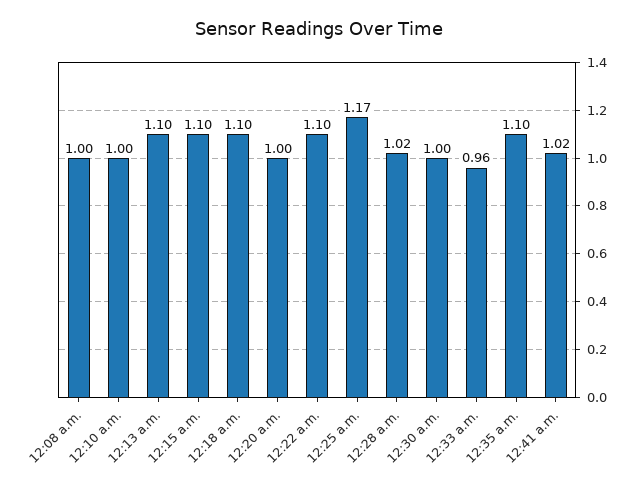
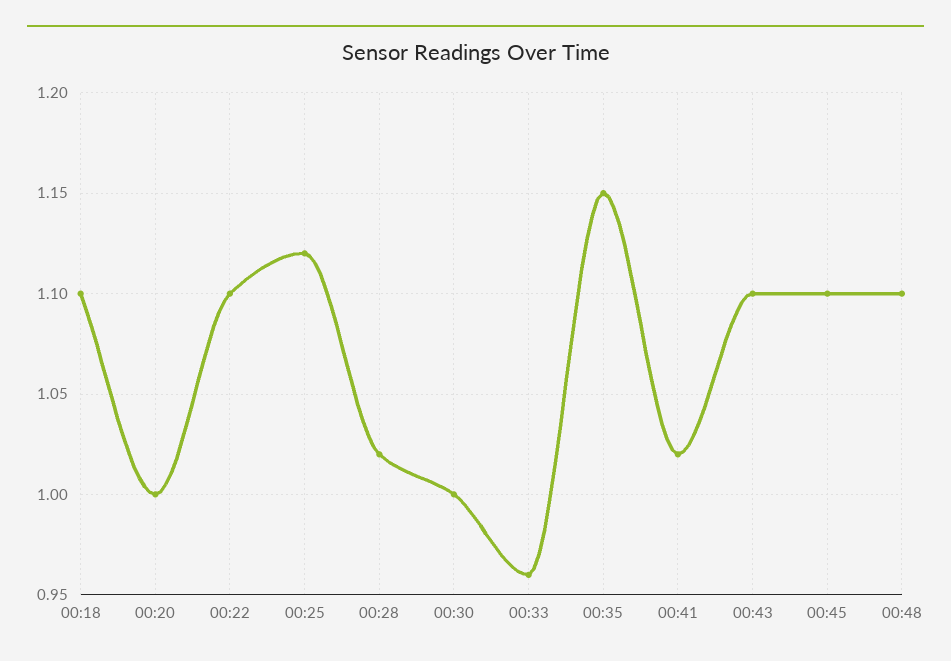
12:08 a.m.: 1 -> none
12:10 a.m.: 1 -> none
12:13 a.m.: 1.1 -> none
12:15 a.m.: 1.1 -> none
12:25 a.m.: 1.17 -> 1.12
12:35 a.m.: 1.1 -> 1.15
00:43: none -> 1.1
00:45: none -> 1.1
00:48: none -> 1.1

